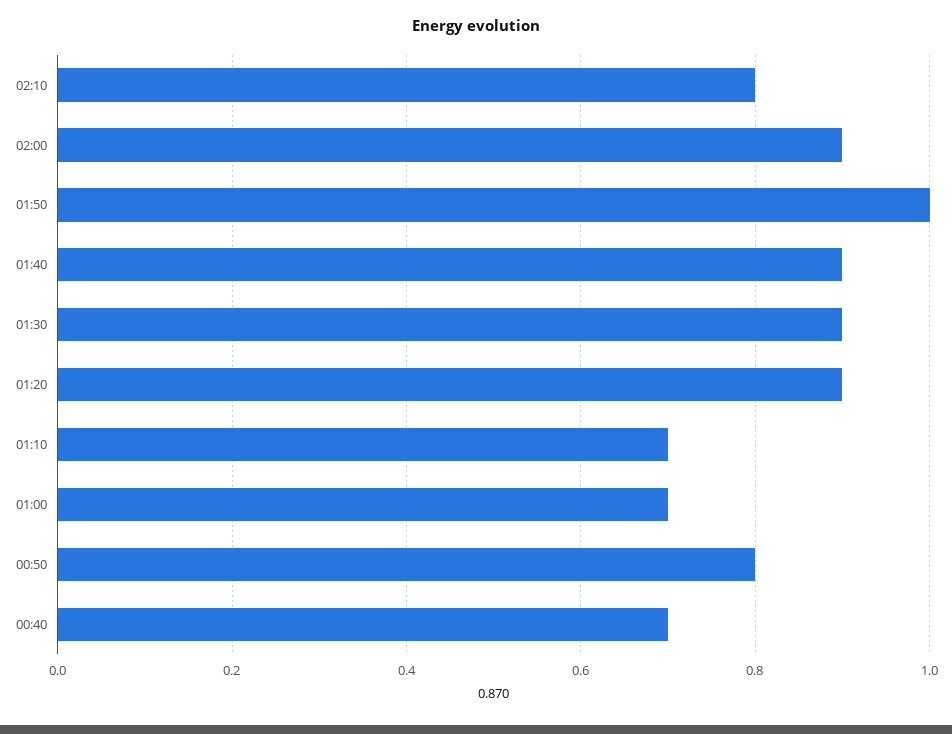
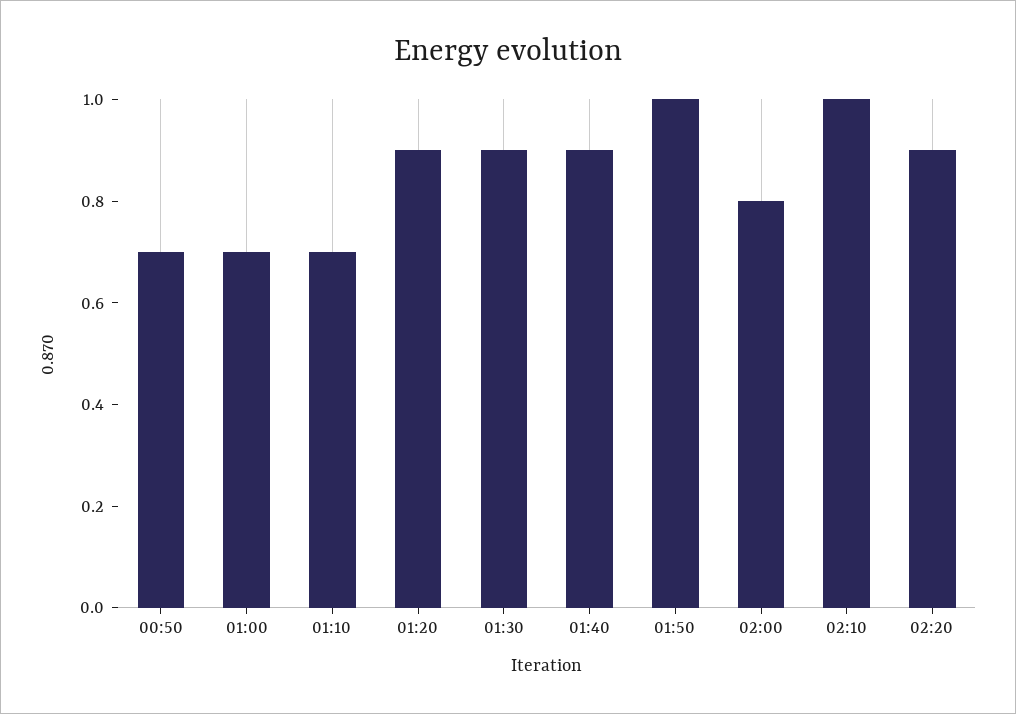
02:10: 0.8 -> 1
02:00: 0.9 -> 0.8
00:50: 0.8 -> 0.7
00:40: 0.7 -> none
02:20: none -> 0.9

